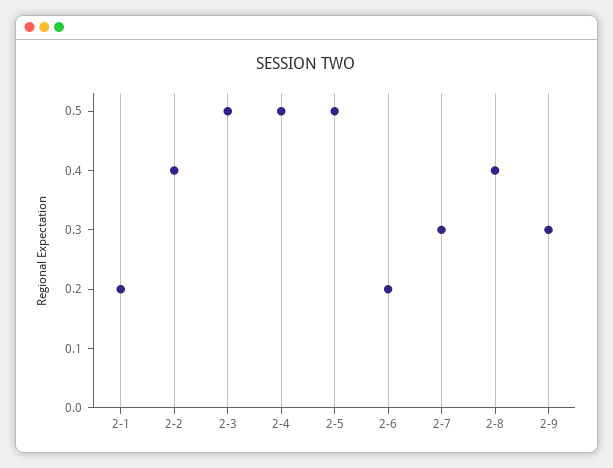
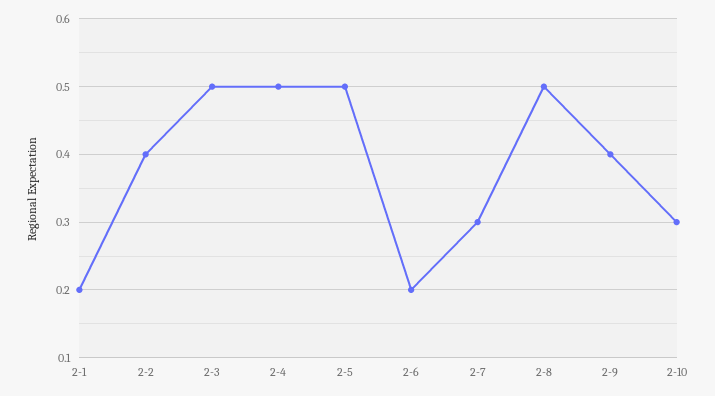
2-8: 0.4 -> 0.5
2-9: 0.3 -> 0.4
2-10: none -> 0.3

